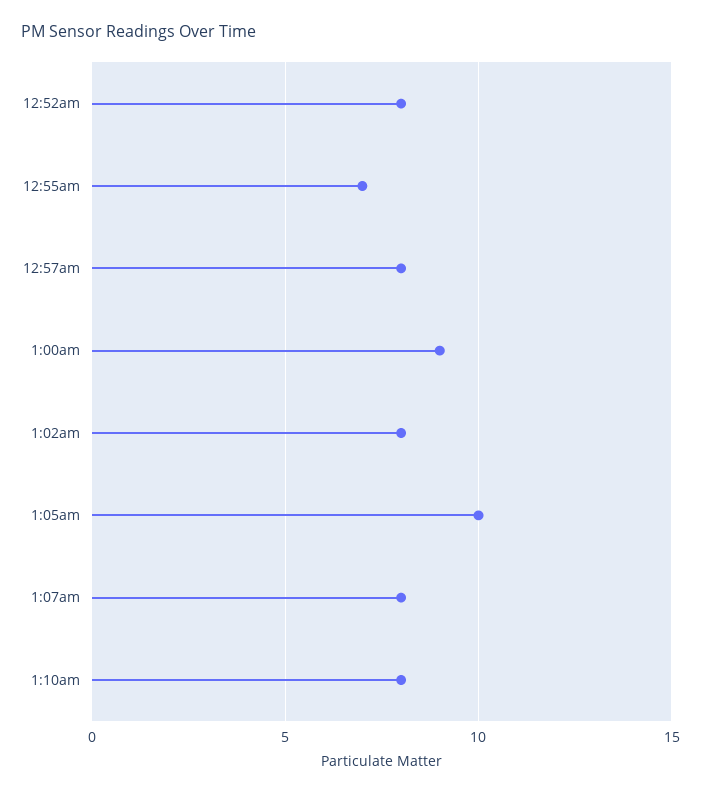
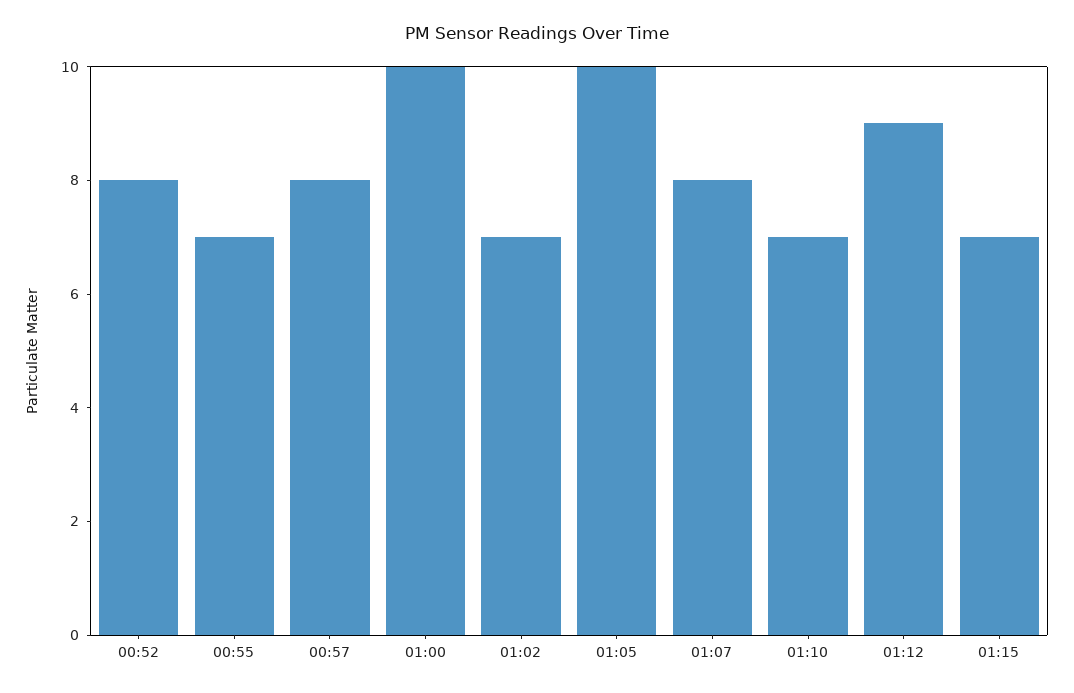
1:00am: 9 -> 10
1:02am: 8 -> 7
1:10am: 8 -> 7
01:12: none -> 9
01:15: none -> 7

